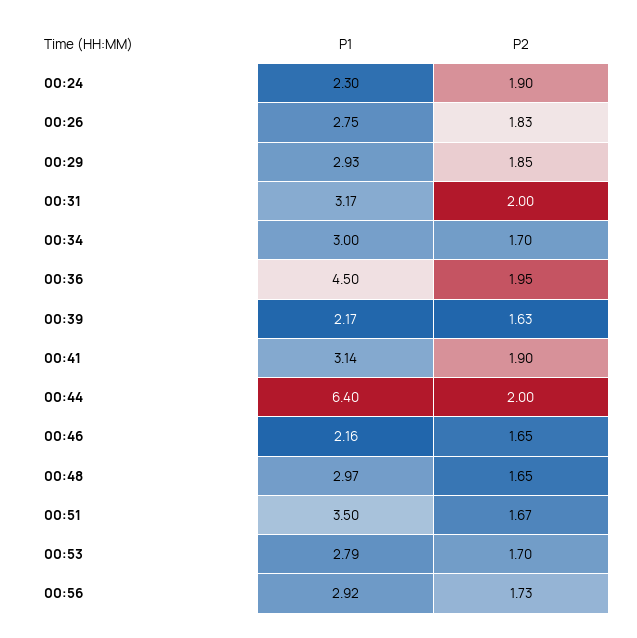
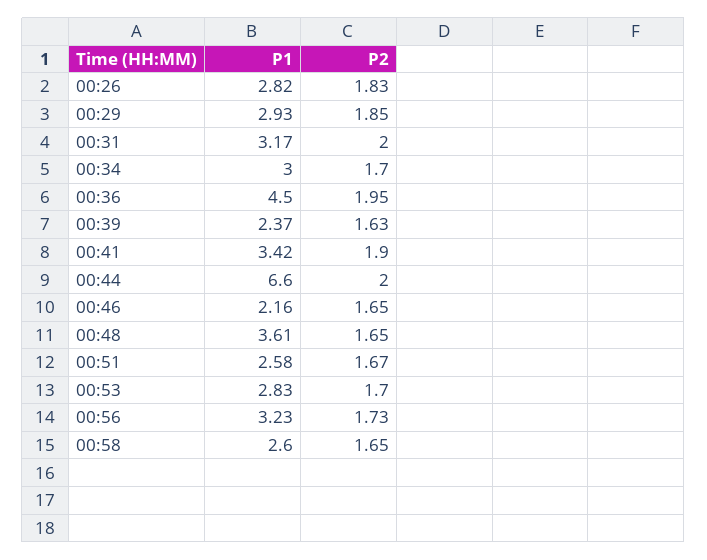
P1, 00:24: 2.3 -> none
P2, 00:24: 1.9 -> none
P1, 00:26: 2.75 -> 2.82
P1, 00:39: 2.17 -> 2.37
P1, 00:41: 3.14 -> 3.42
P1, 00:44: 6.4 -> 6.6
P1, 00:48: 2.97 -> 3.61
P1, 00:51: 3.5 -> 2.58
P1, 00:53: 2.79 -> 2.83
P1, 00:56: 2.92 -> 3.23
P1, 00:58: none -> 2.6
P2, 00:58: none -> 1.65

